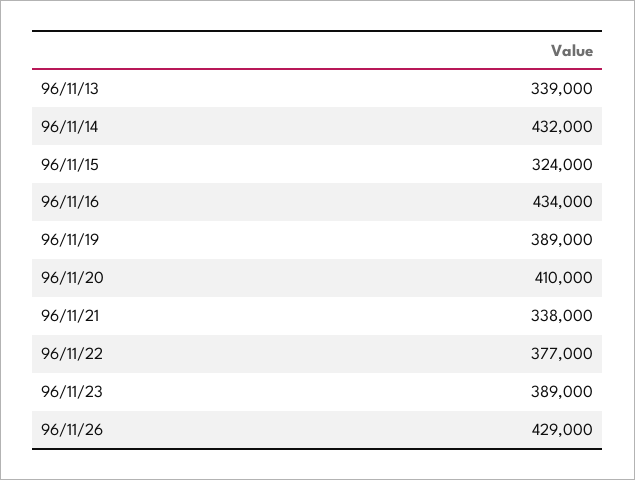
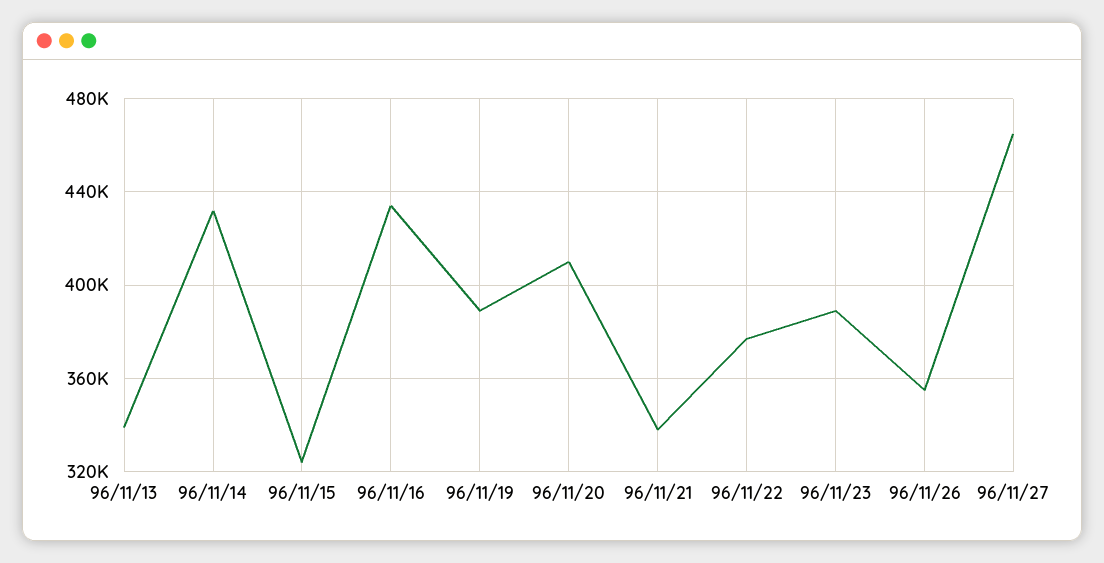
96/11/26: 429000 -> 355000
96/11/27: none -> 465000

